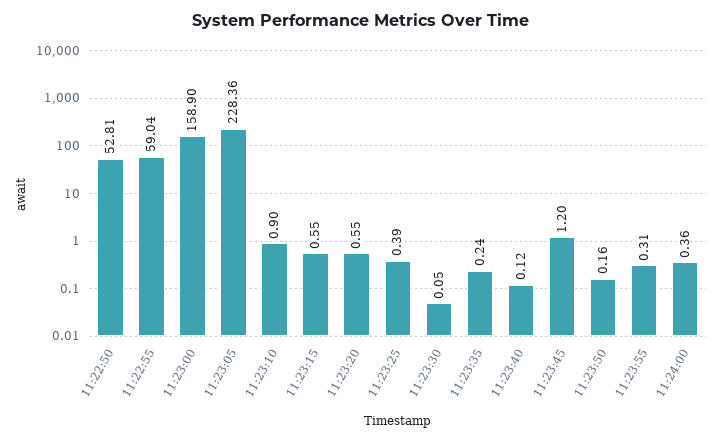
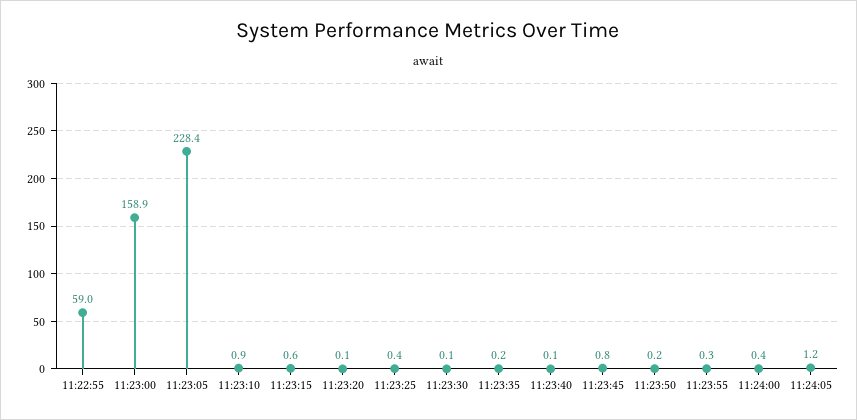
11:22:50: 52.81 -> none
11:23:20: 0.55 -> 0.1
11:23:45: 1.2 -> 0.8
11:24:05: none -> 1.2

